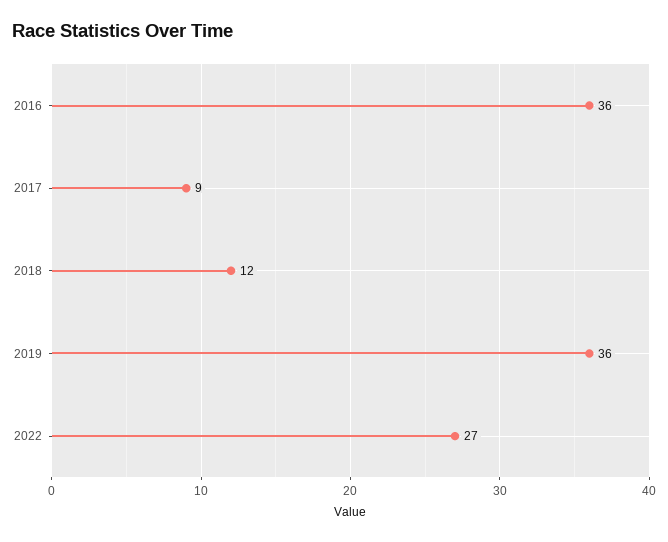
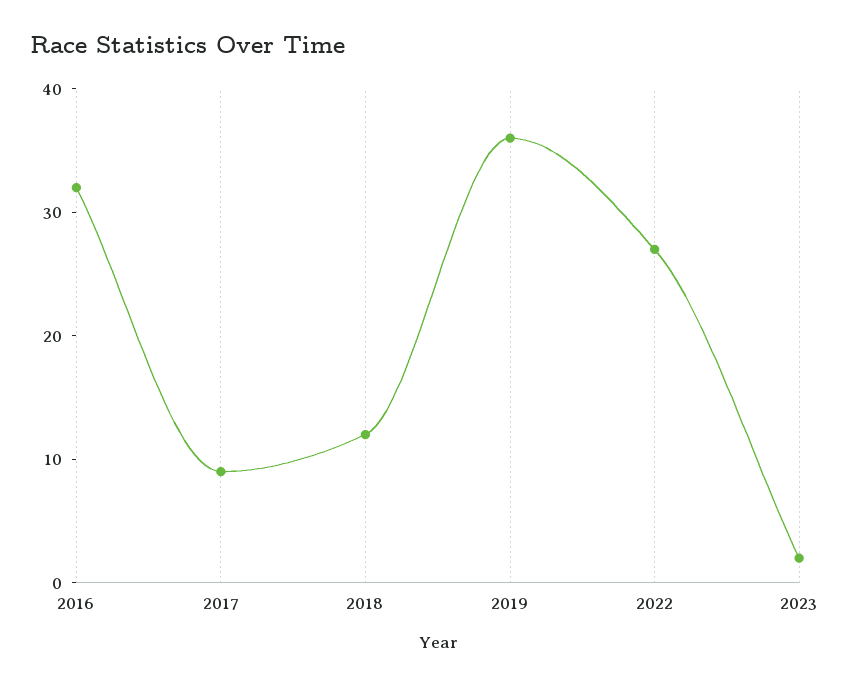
2016: 36 -> 32
2023: none -> 2

